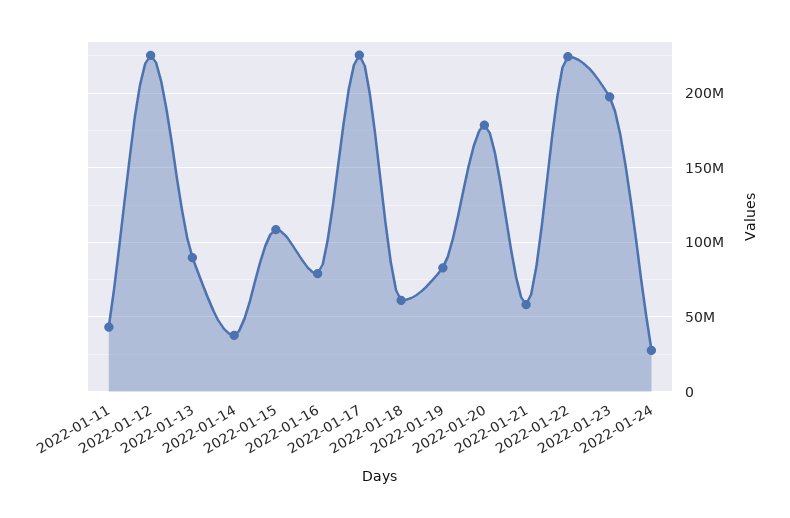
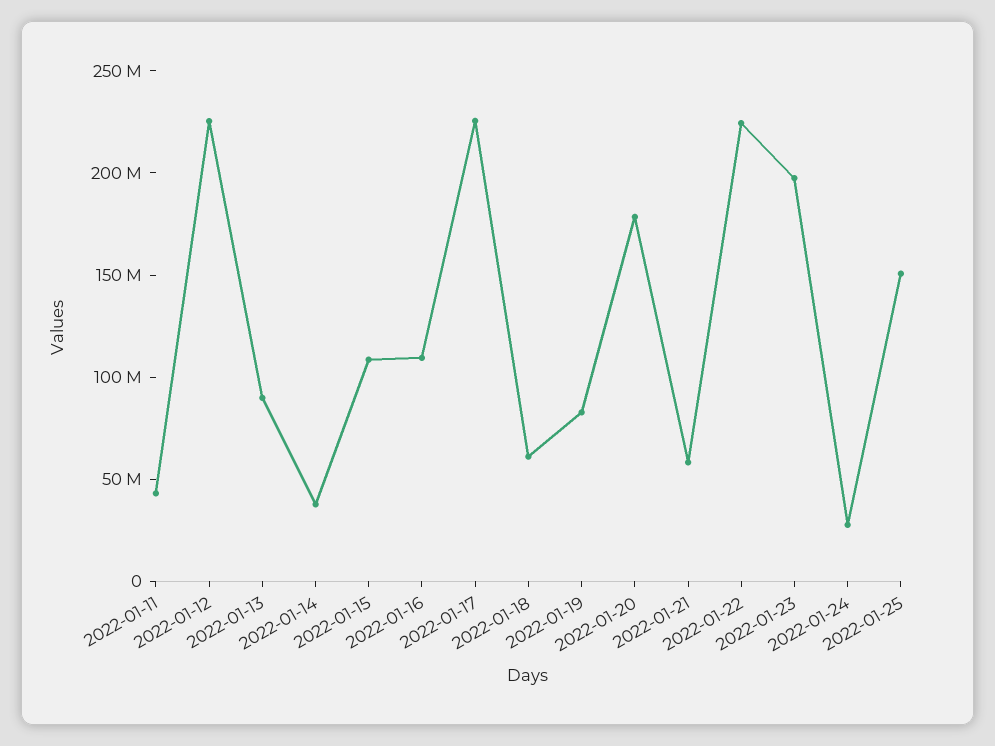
2022-01-16: 80000000 -> 110000000
2022-01-25: none -> 150000000

